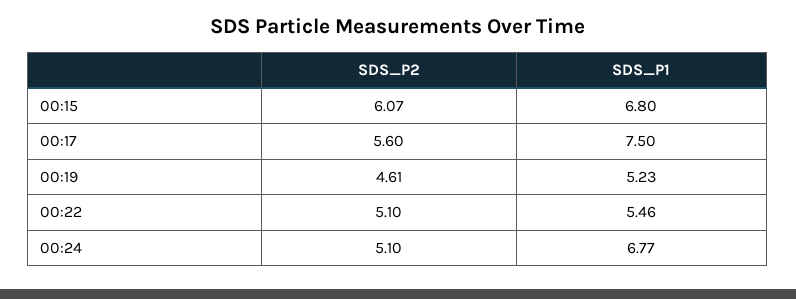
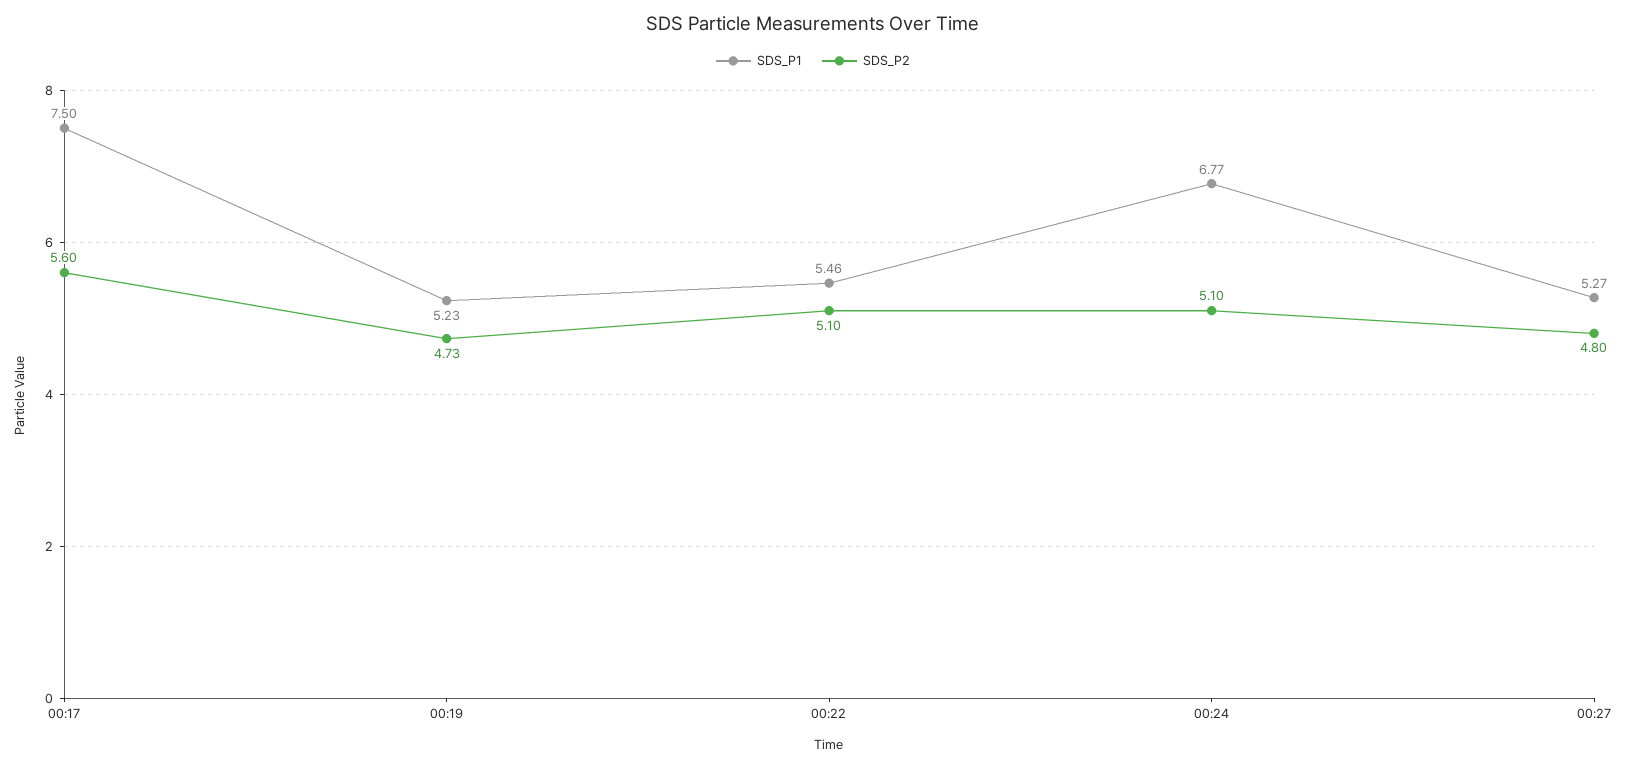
SDS_P2, 00:15: 6.07 -> none
SDS_P1, 00:15: 6.8 -> none
SDS_P2, 00:19: 4.61 -> 4.73
SDS_P1, 00:27: none -> 5.27
SDS_P2, 00:27: none -> 4.8

